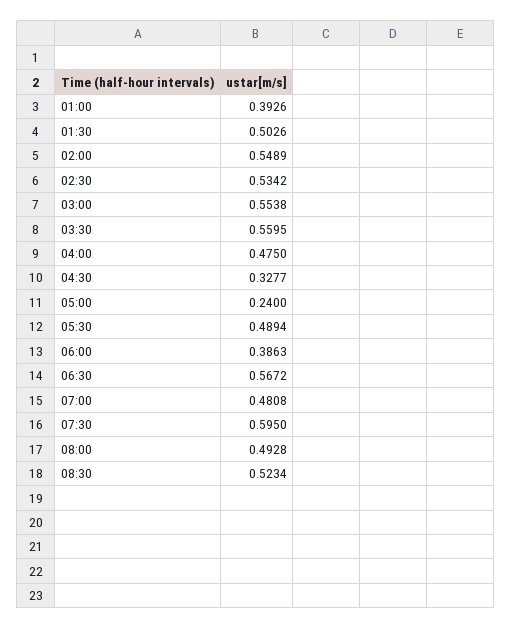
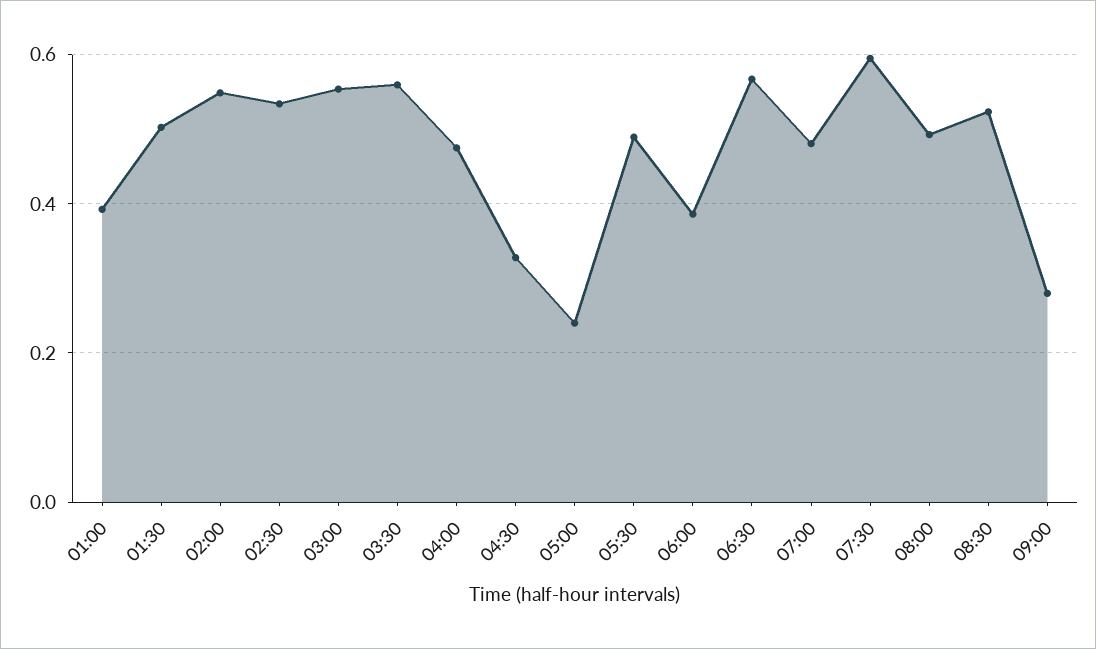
09:00: none -> 0.28

